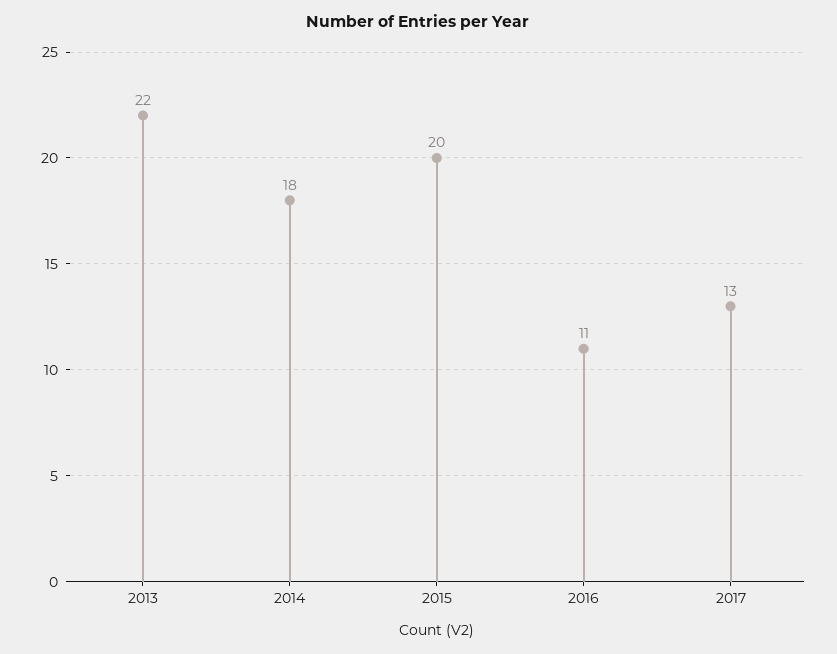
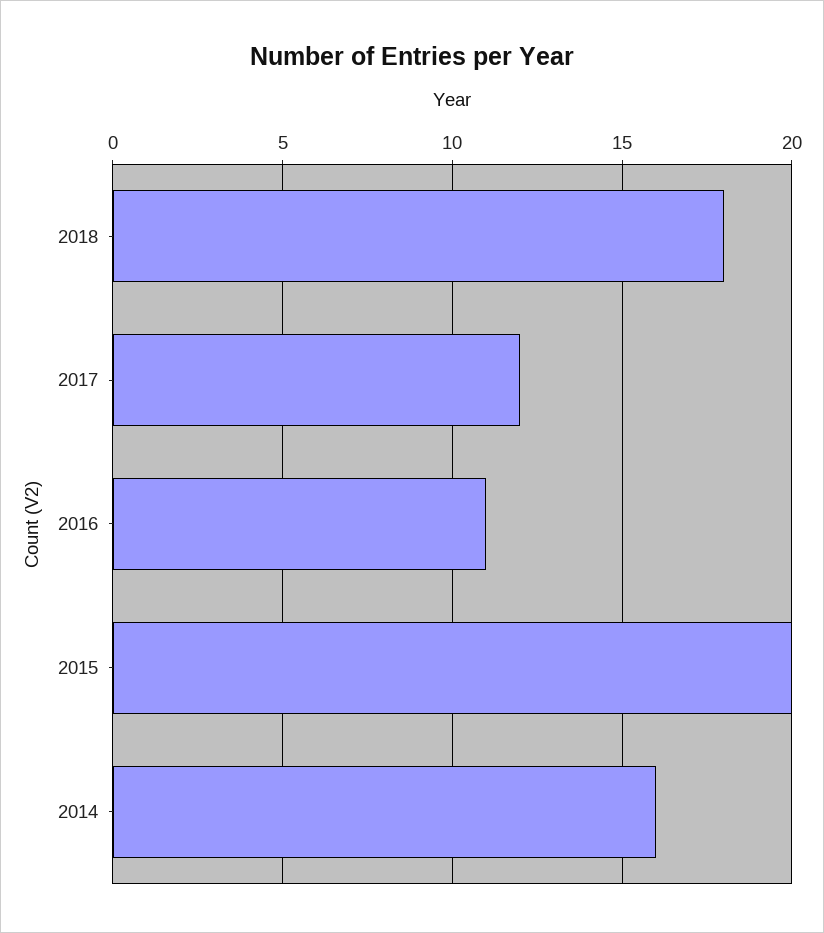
2013: 22 -> none
2014: 18 -> 16
2017: 13 -> 12
2018: none -> 18

